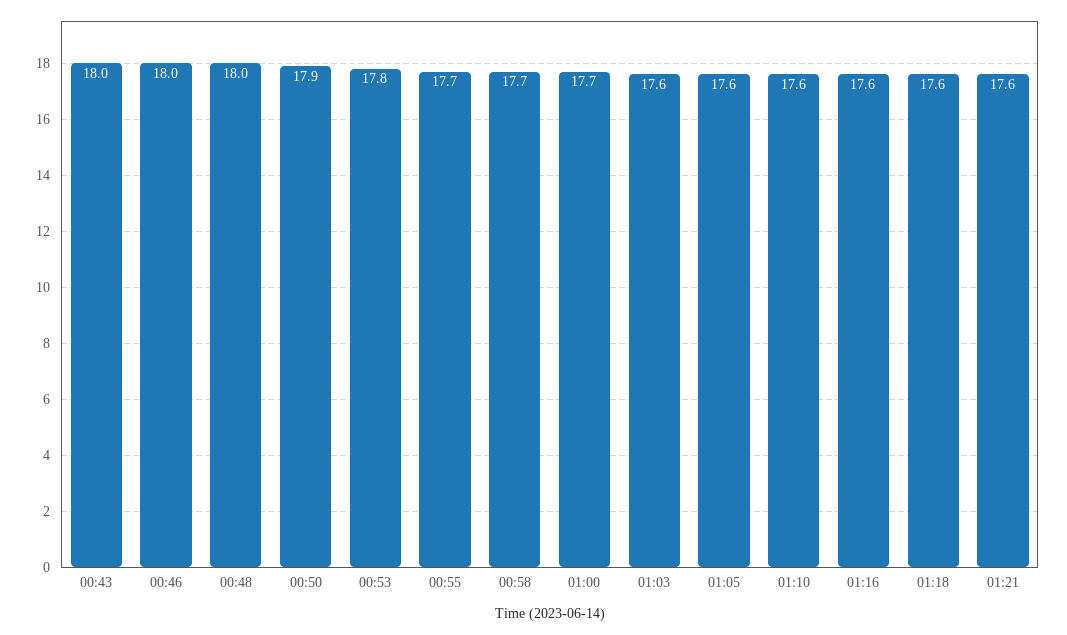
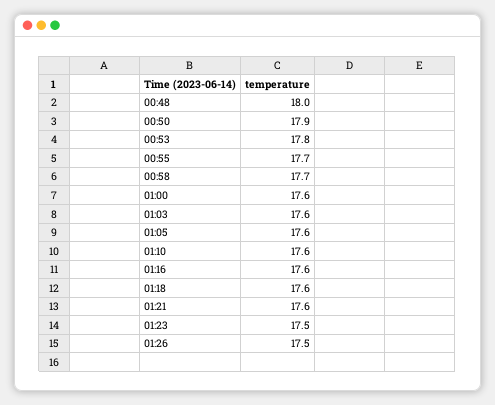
00:43: 18 -> none
00:46: 18 -> none
01:00: 17.7 -> 17.6
01:23: none -> 17.5
01:26: none -> 17.5

